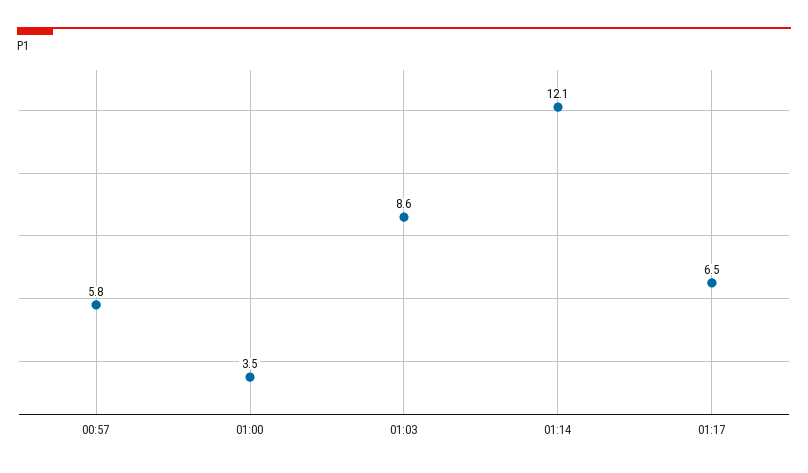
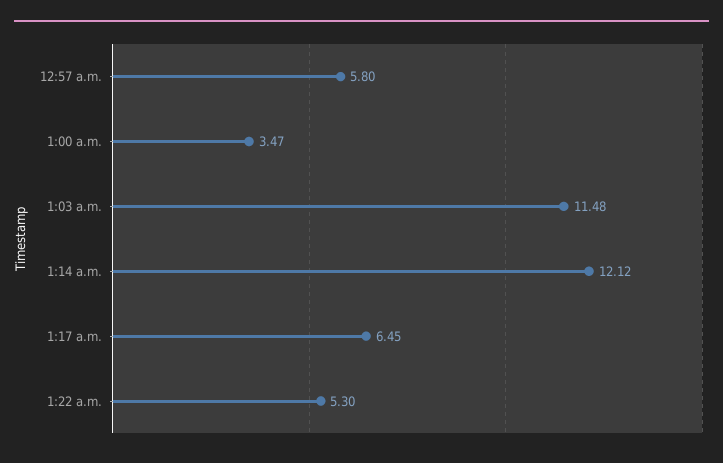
01:03: 8.6 -> 11.48
1:22 a.m.: none -> 5.3

